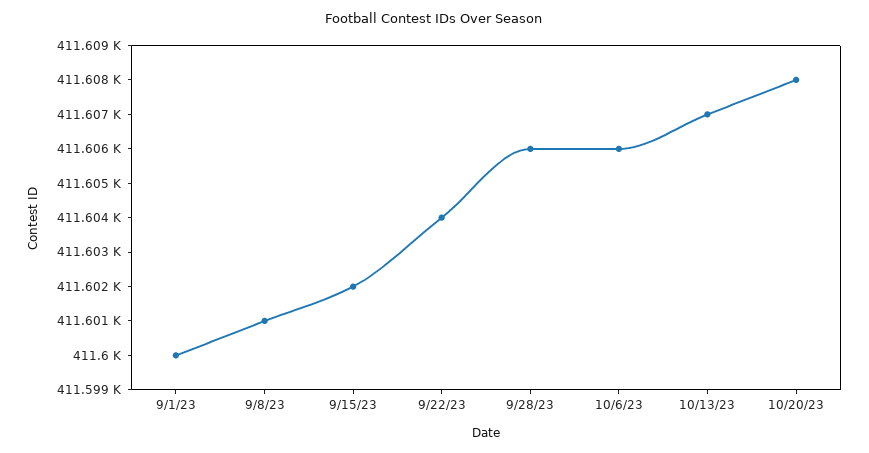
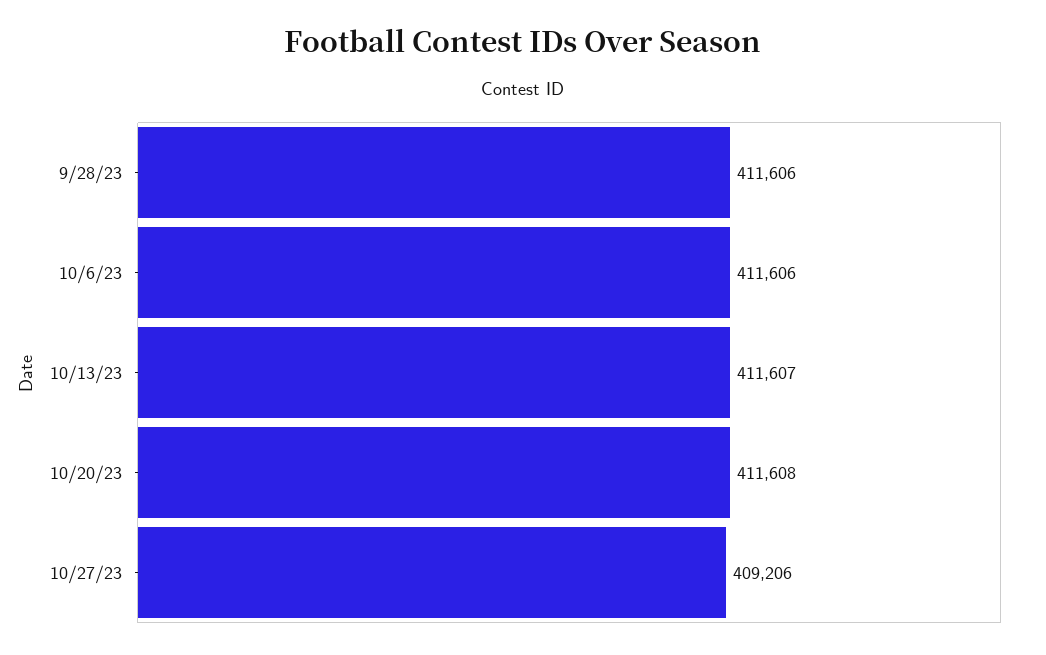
9/1/23: 411600 -> none
9/8/23: 411601 -> none
9/15/23: 411602 -> none
9/22/23: 411604 -> none
10/27/23: none -> 409206

